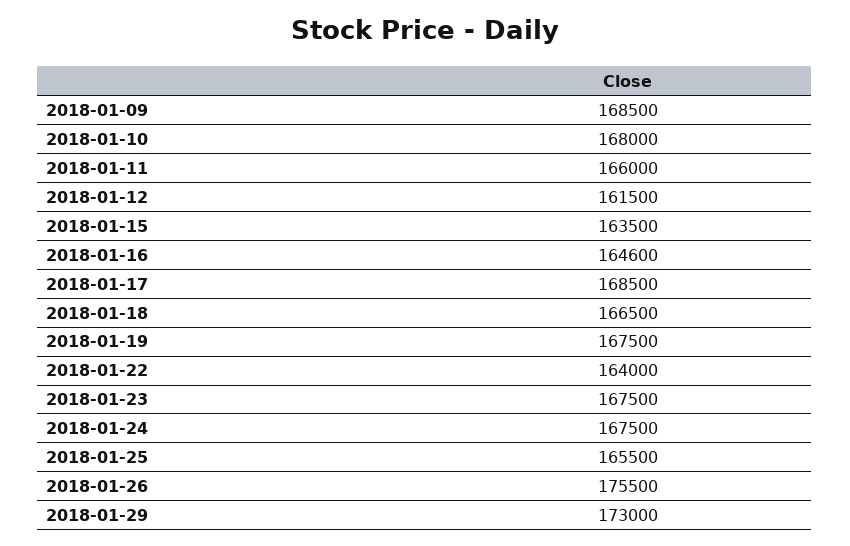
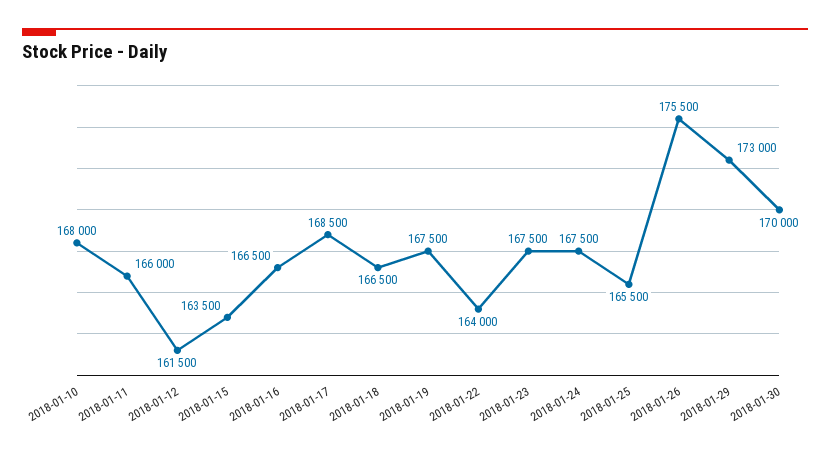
2018-01-09: 168500 -> none
2018-01-16: 164600 -> 166500
2018-01-30: none -> 170000

